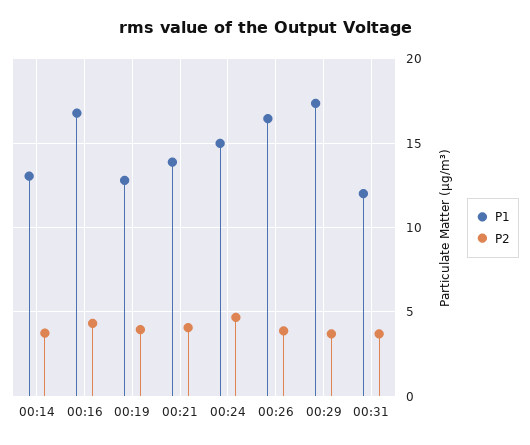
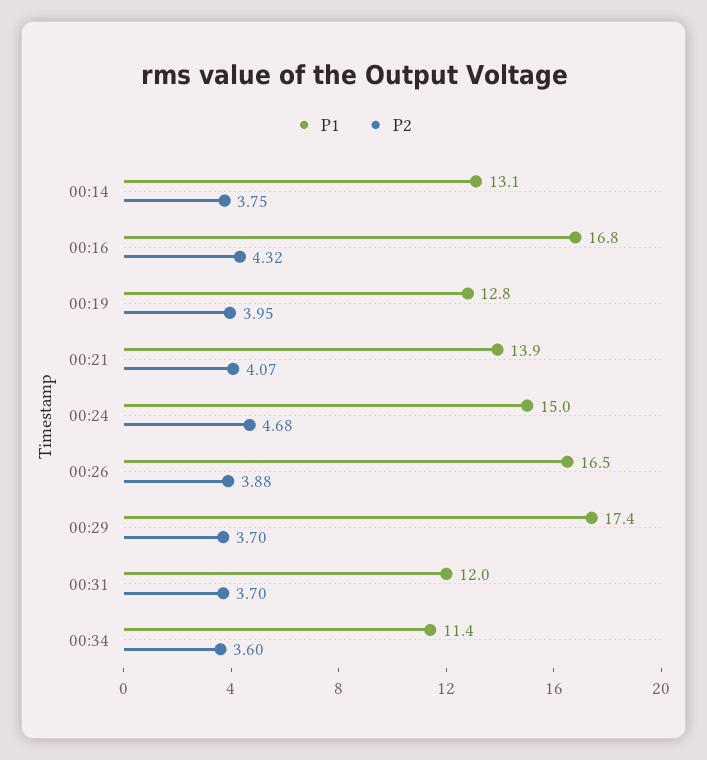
P1, 00:34: none -> 11.4
P2, 00:34: none -> 3.6

